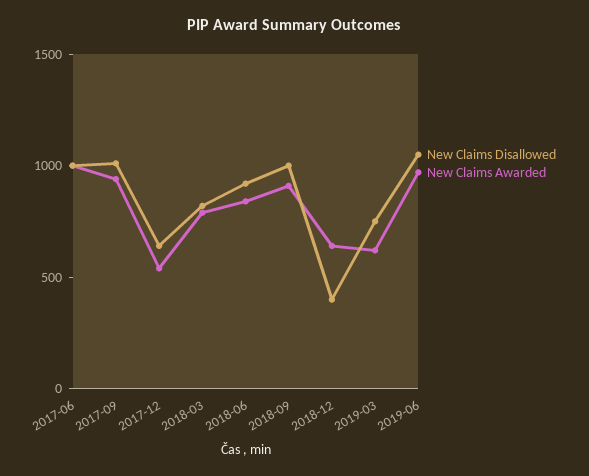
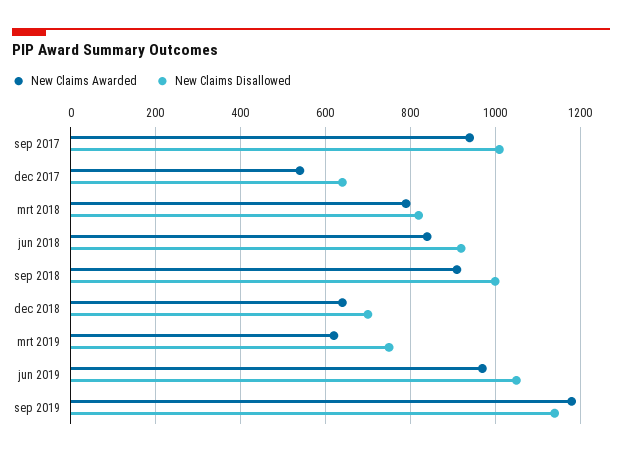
New Claims Disallowed, 2017-06: 1000 -> none
New Claims Awarded, 2017-06: 1000 -> none
New Claims Disallowed, 2018-12: 400 -> 700
New Claims Awarded, sep 2019: none -> 1180
New Claims Disallowed, sep 2019: none -> 1140

